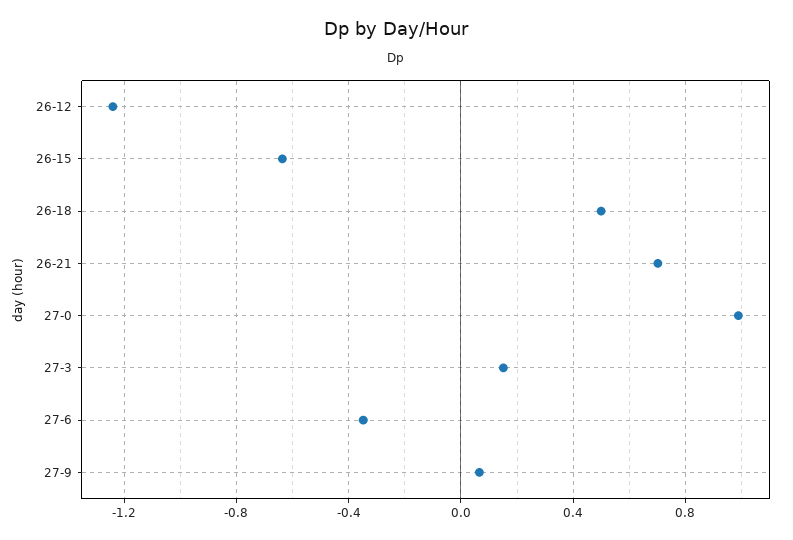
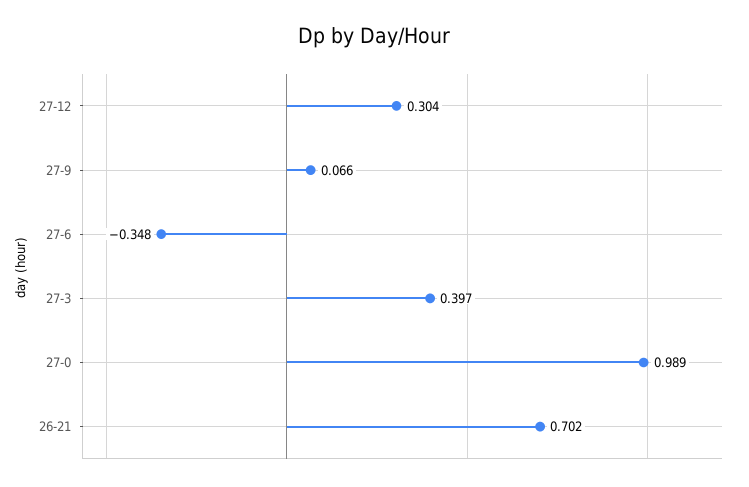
26-12: -1.25 -> none
26-15: -0.65 -> none
26-18: 0.5 -> none
27-3: 0.15 -> 0.397
27-12: none -> 0.304

